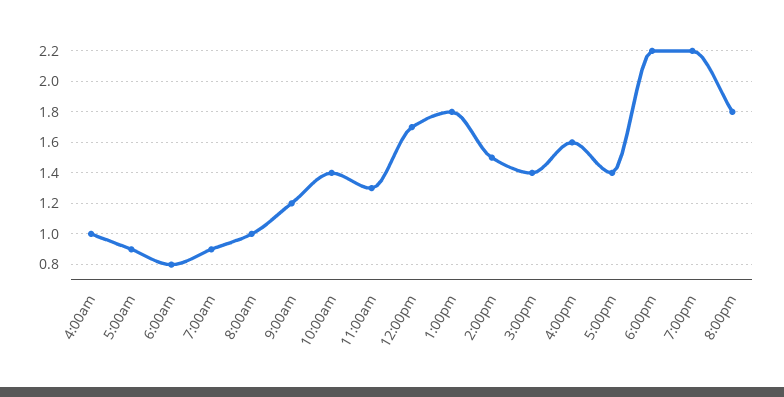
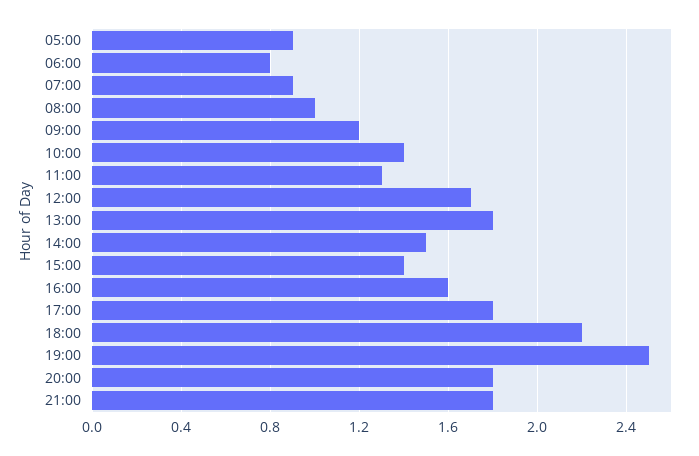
4:00am: 1 -> none
5:00pm: 1.4 -> 1.8
7:00pm: 2.2 -> 2.5
21:00: none -> 1.8

